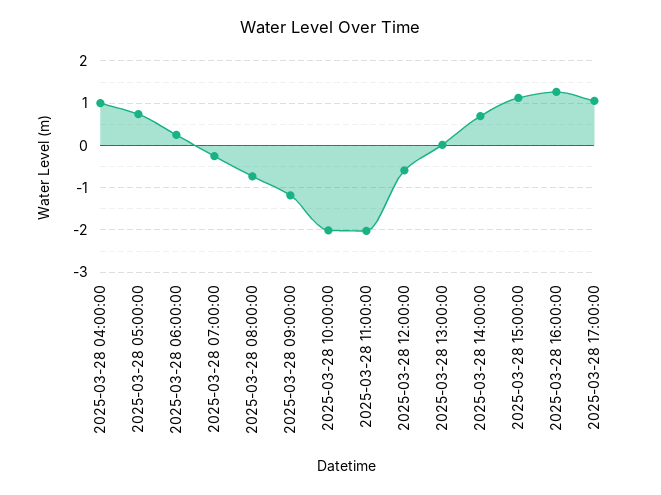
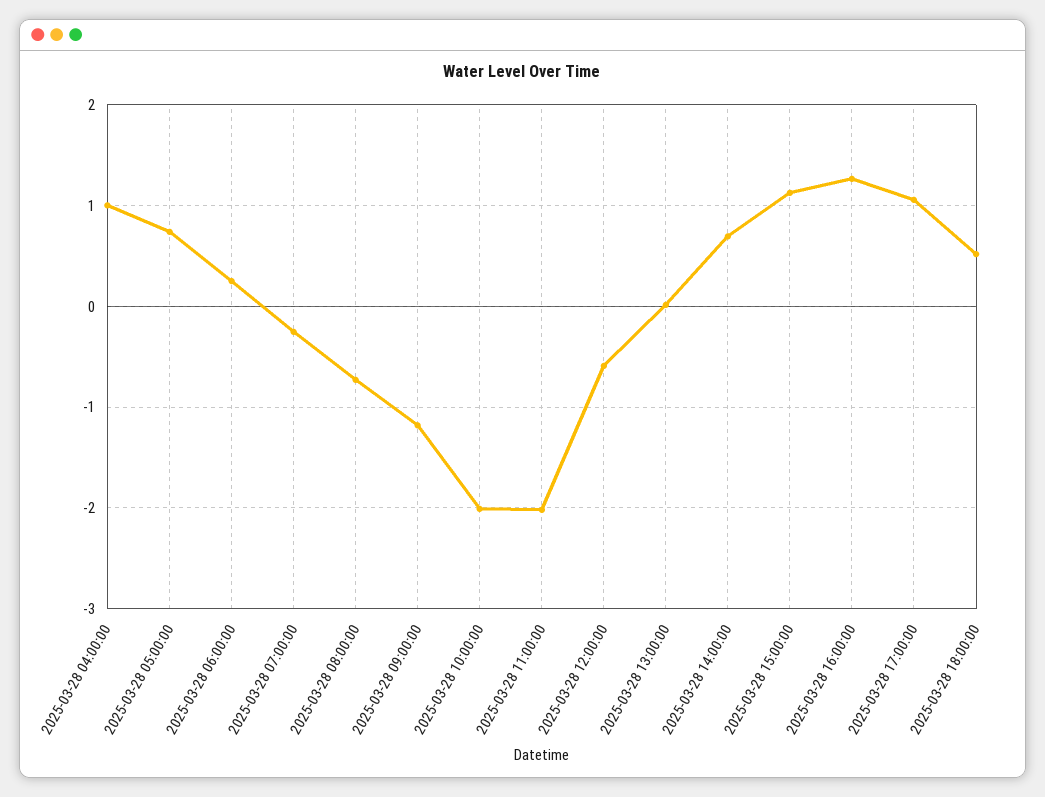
2025-03-28 18:00:00: none -> 0.5

